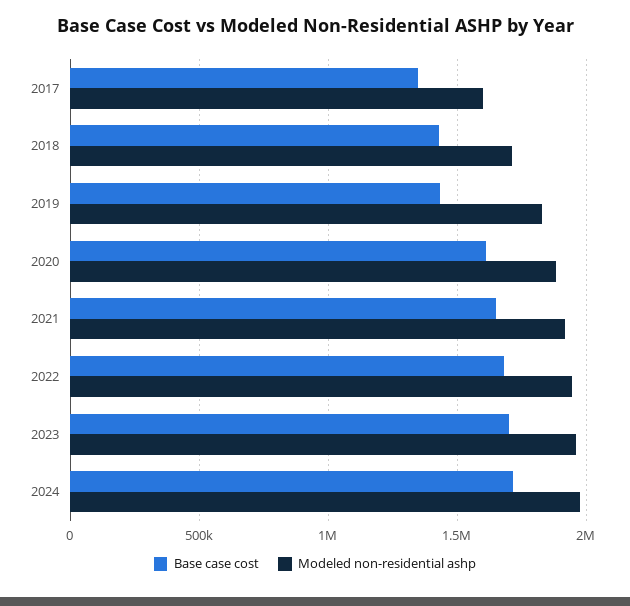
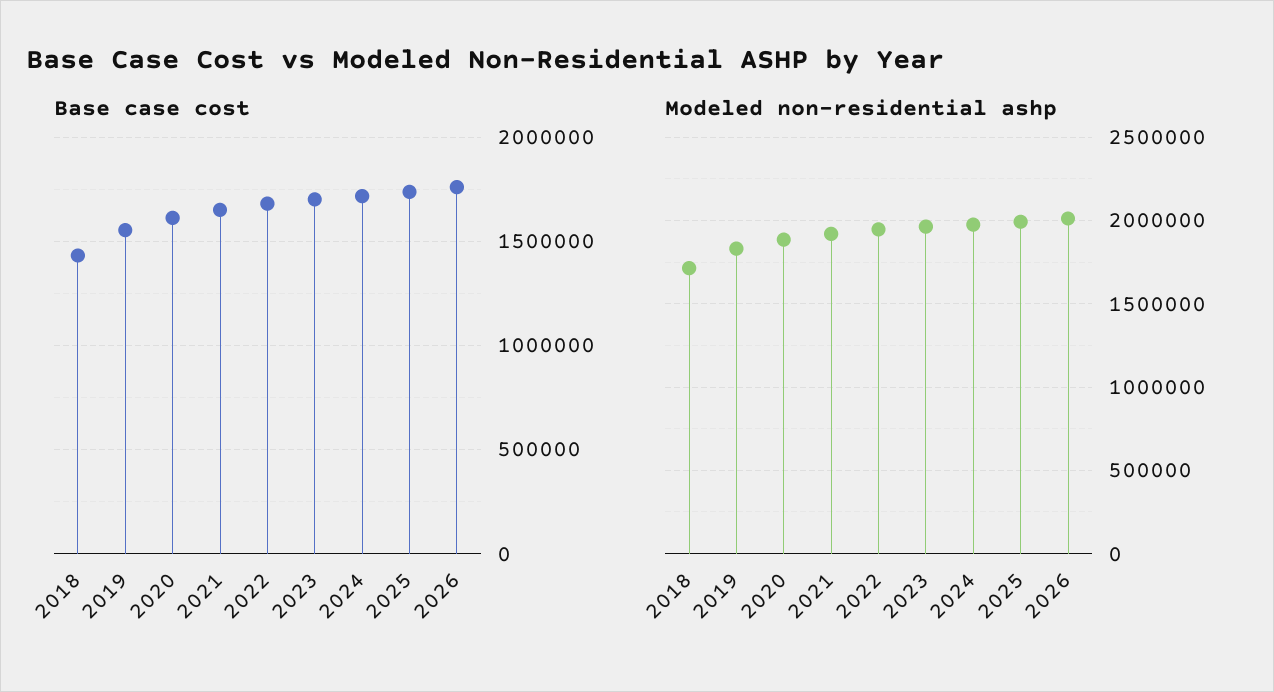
Base case cost, 2017: 1350000 -> none
Modeled non-residential ashp, 2017: 1600000 -> none
Base case cost, 2019: 1450000 -> 1550000
Base case cost, 2025: none -> 1750000
Base case cost, 2026: none -> 1750000
Modeled non-residential ashp, 2025: none -> 2000000
Modeled non-residential ashp, 2026: none -> 2000000

